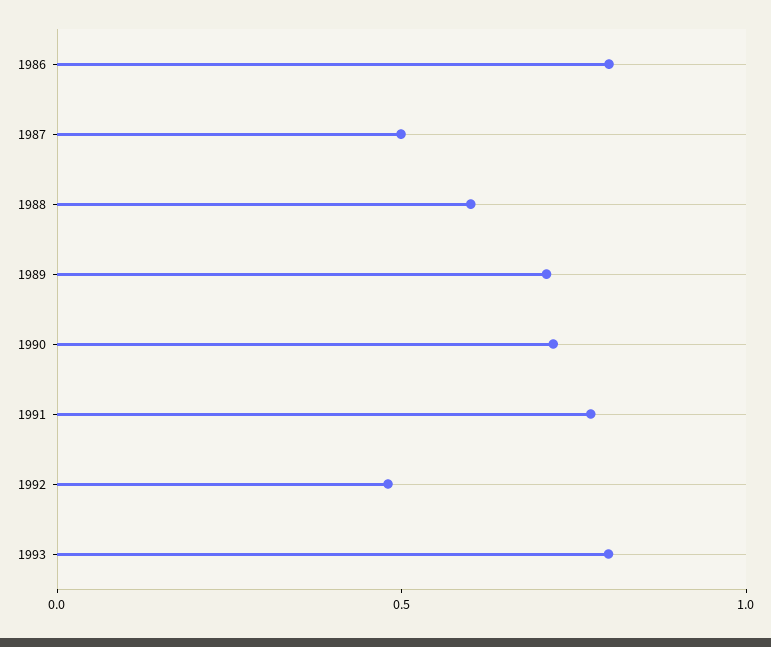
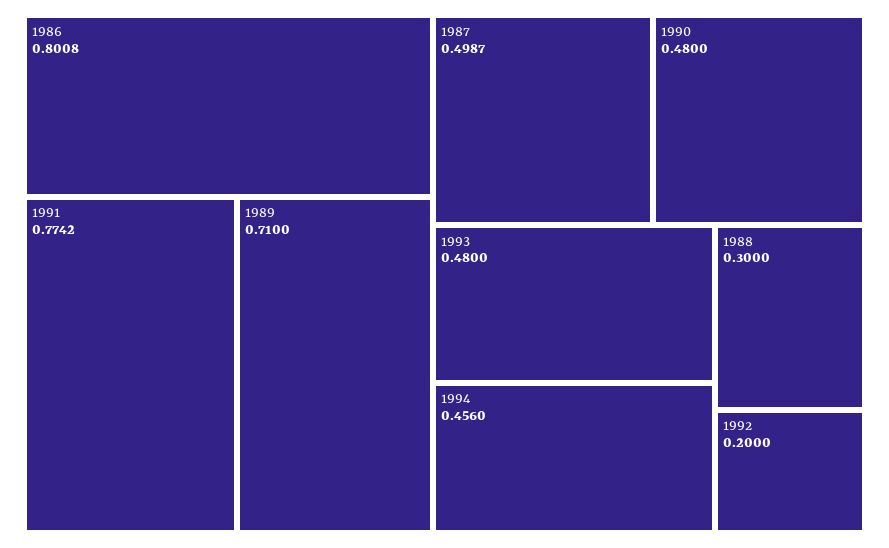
1988: 0.6 -> 0.3
1990: 0.7 -> 0.48
1992: 0.5 -> 0.2
1993: 0.8 -> 0.48
1994: none -> 0.456

